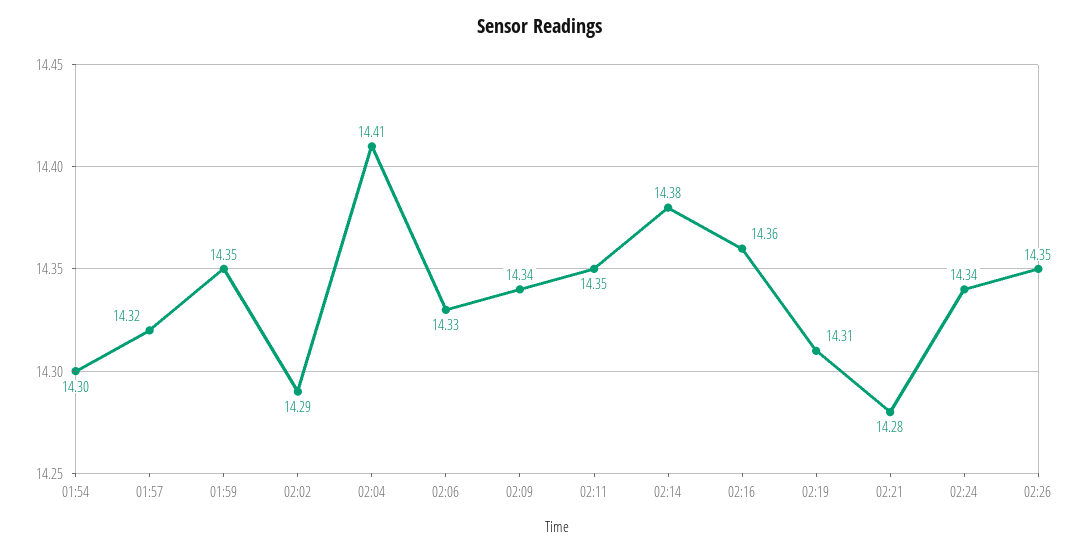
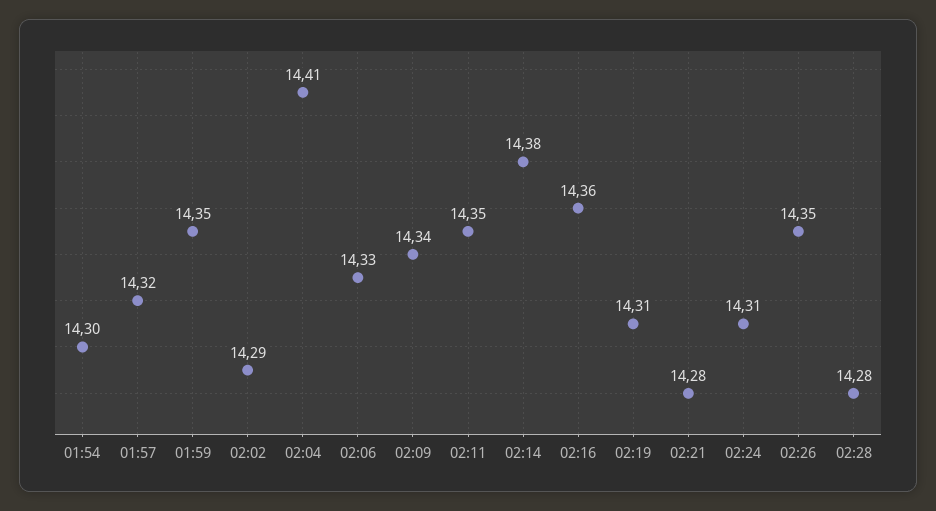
02:24: 14.34 -> 14.31
02:28: none -> 14.28

